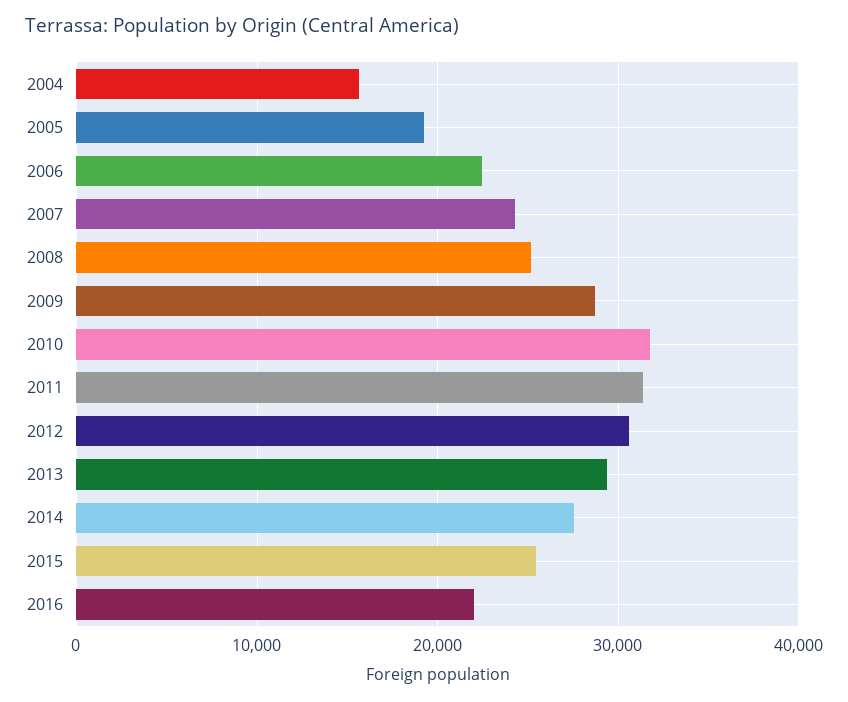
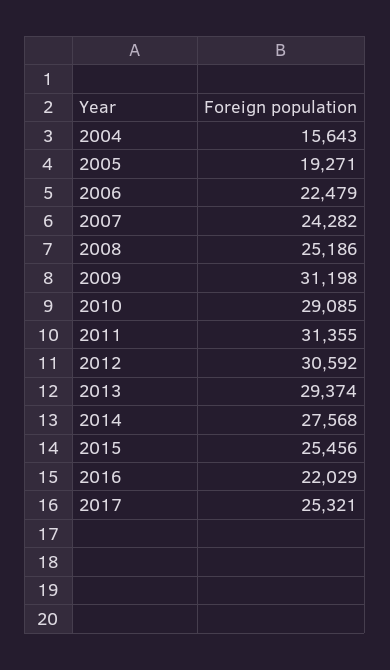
2009: 29000 -> 31198
2010: 32000 -> 29085
2017: none -> 25321

